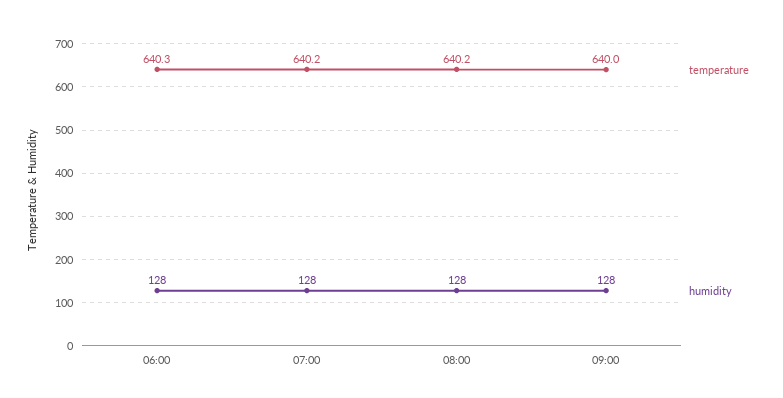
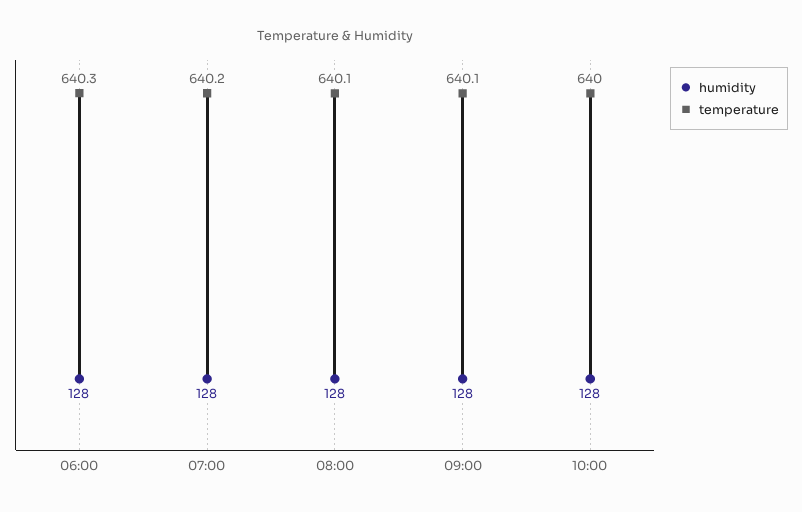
temperature, 08:00: 640.2 -> 640.1
temperature, 09:00: 640 -> 640.1
humidity, 10:00: none -> 128
temperature, 10:00: none -> 640

